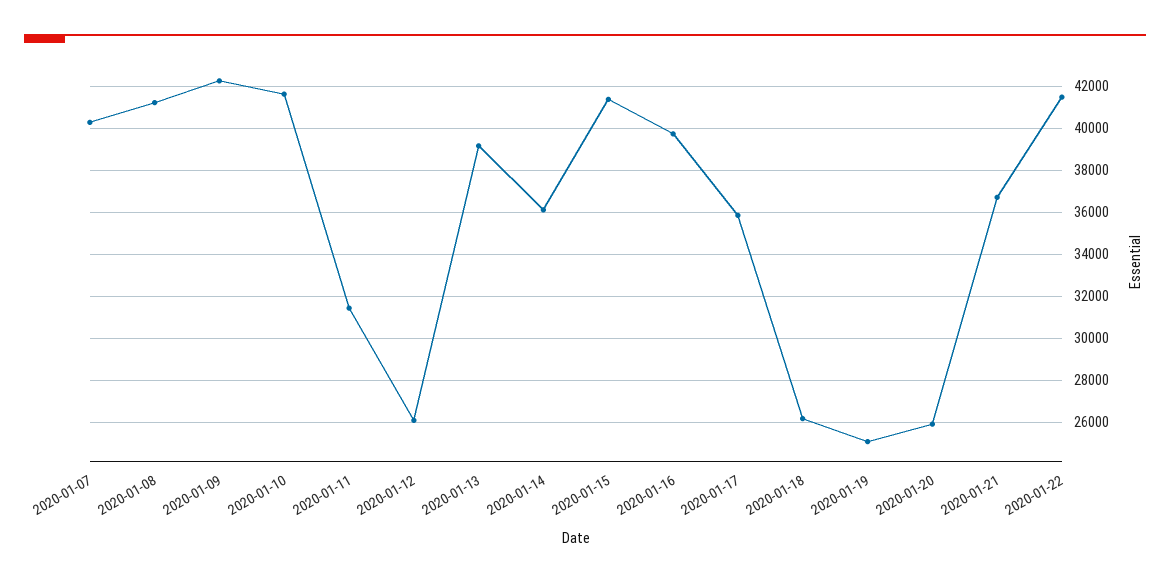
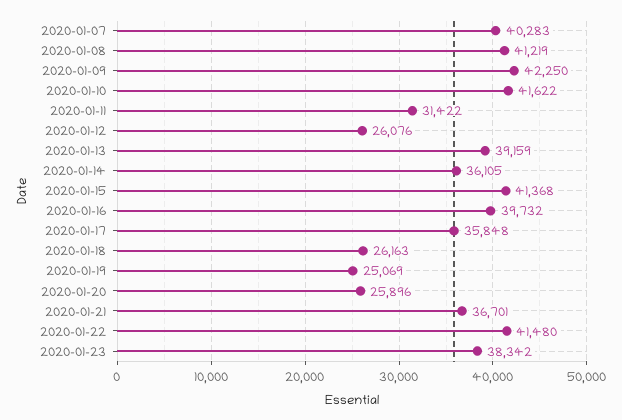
2020-01-23: none -> 38342

